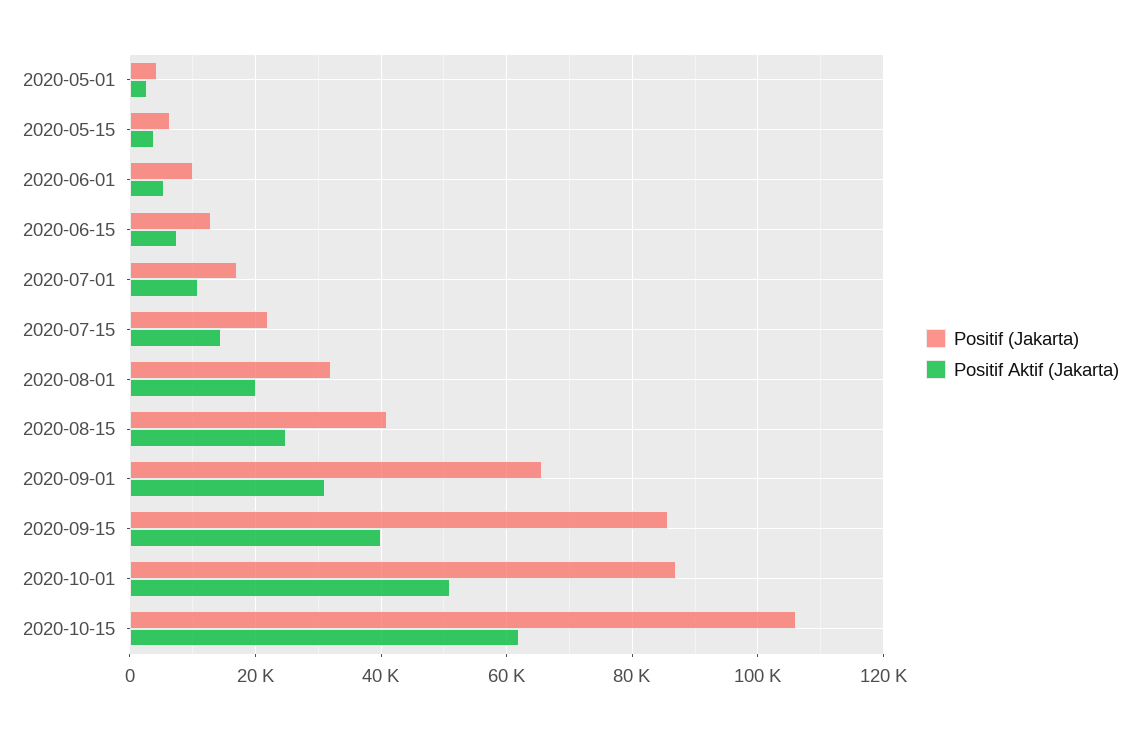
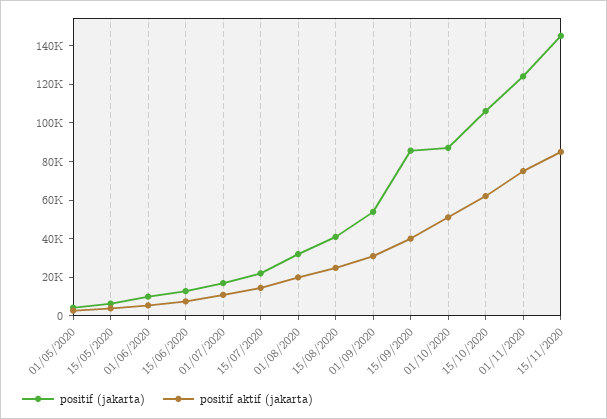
Positif (Jakarta), 2020-09-01: 66000 -> 55000
Positif (Jakarta), 01/11/2020: none -> 125000
Positif Aktif (Jakarta), 01/11/2020: none -> 75000
Positif (Jakarta), 15/11/2020: none -> 145000
Positif Aktif (Jakarta), 15/11/2020: none -> 85000

